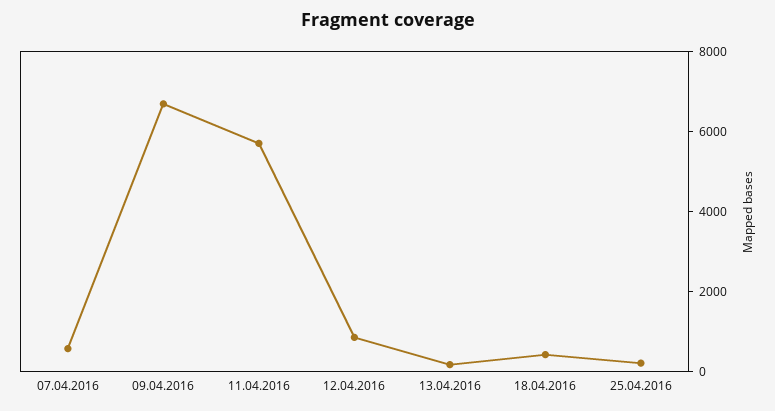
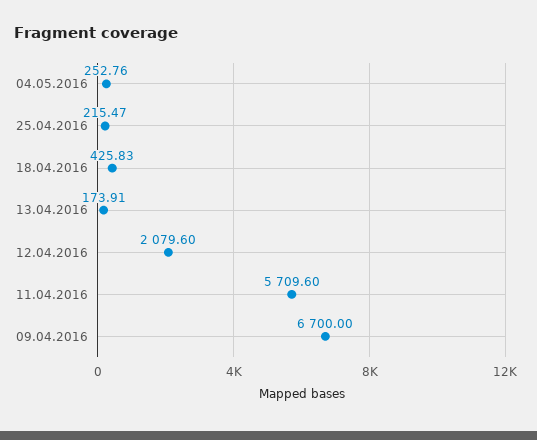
07.04.2016: 500 -> none
12.04.2016: 1000 -> 2079.6
04.05.2016: none -> 252.76

